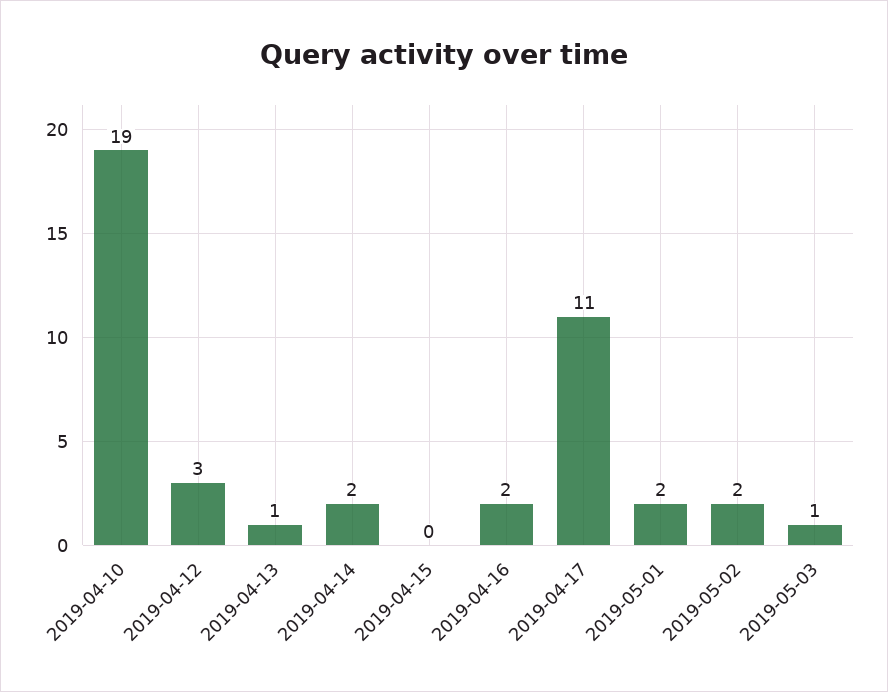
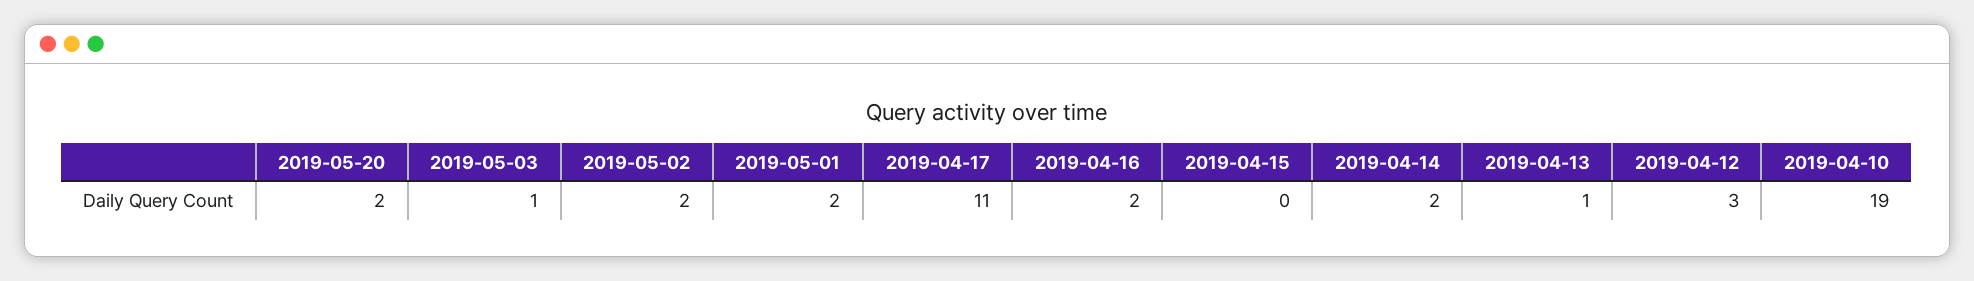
2019-05-20: none -> 2

